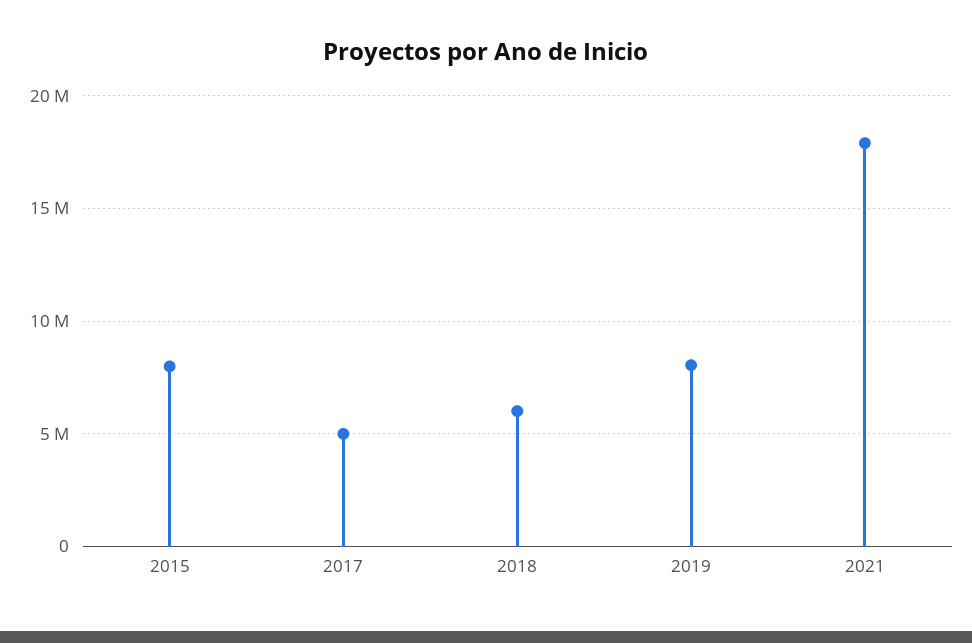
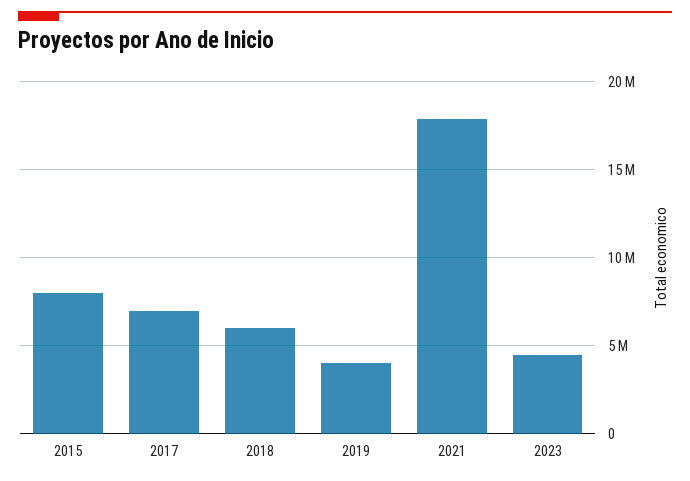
2017: 5000000 -> 7000000
2019: 8000000 -> 4000000
2023: none -> 4500000

